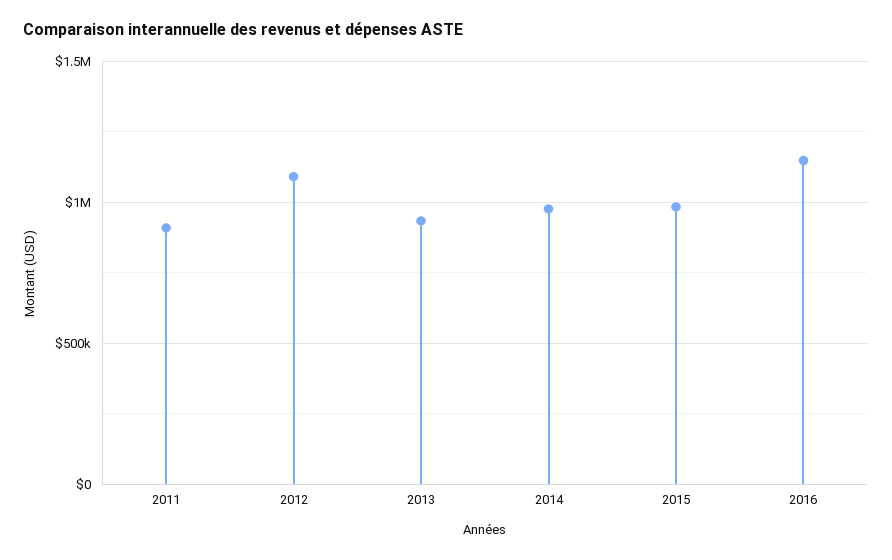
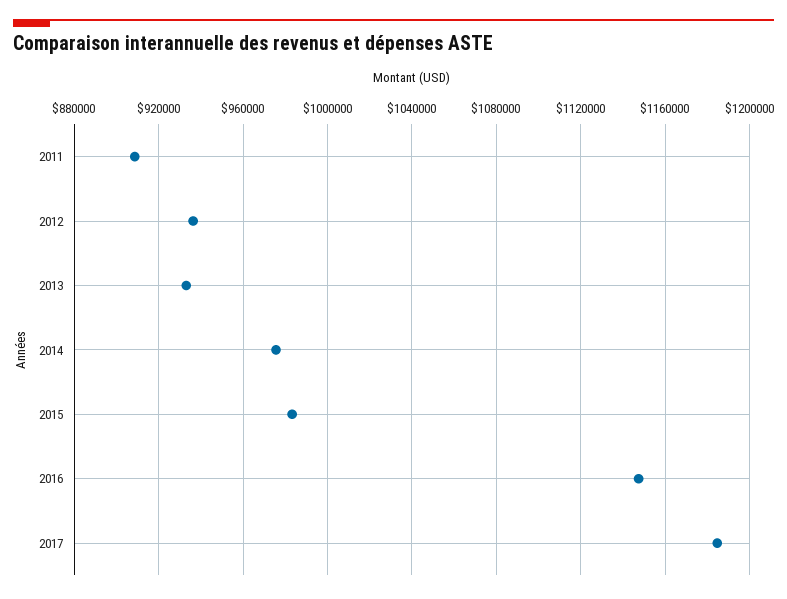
2012: 1100000 -> 935000
2017: none -> 1185000

